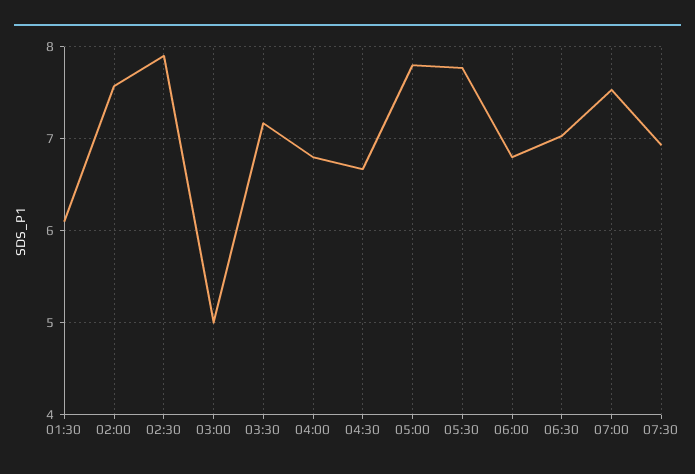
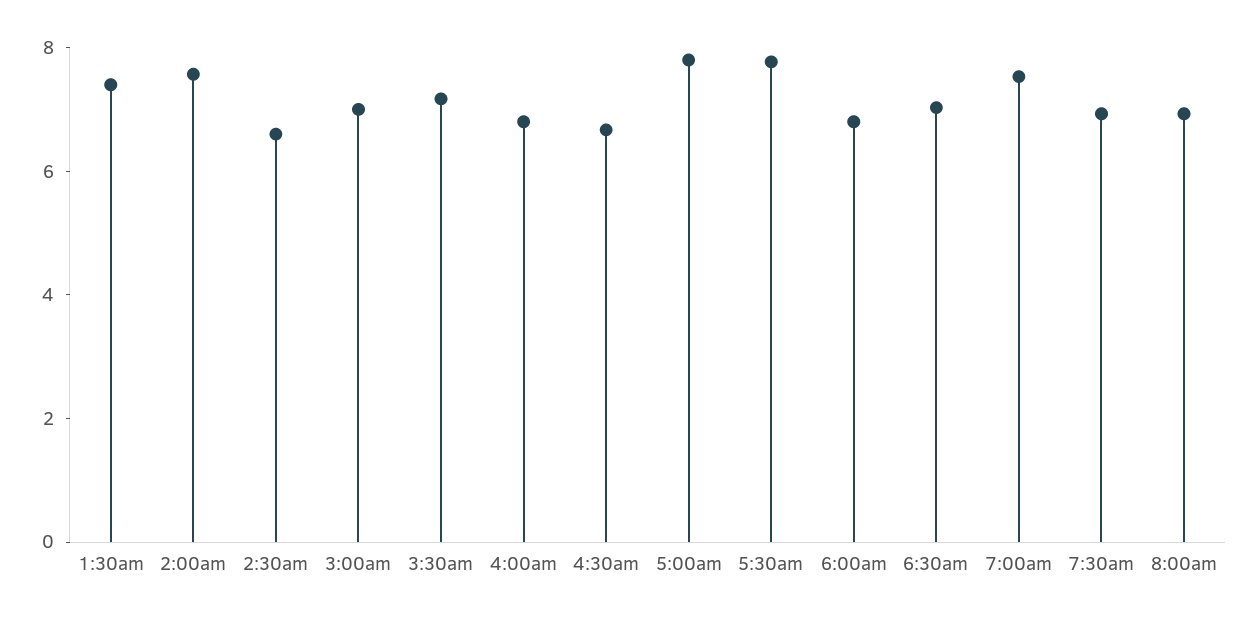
01:30: 6.1 -> 7.5
02:30: 7.9 -> 6.5
03:00: 5 -> 7
8:00am: none -> 7

